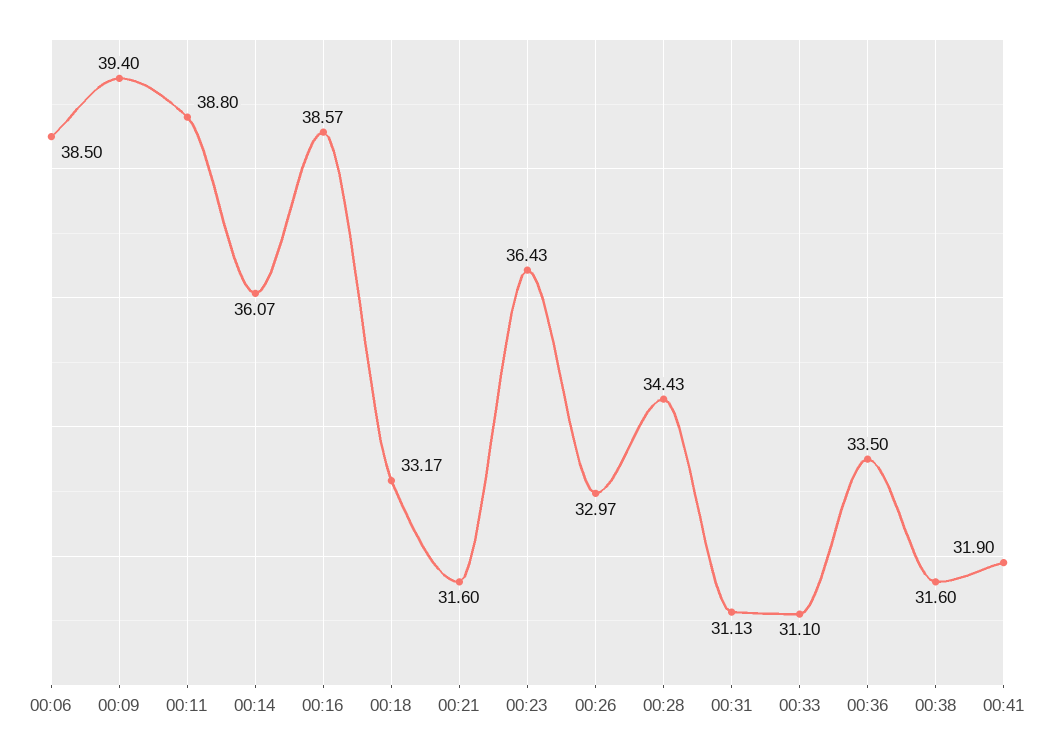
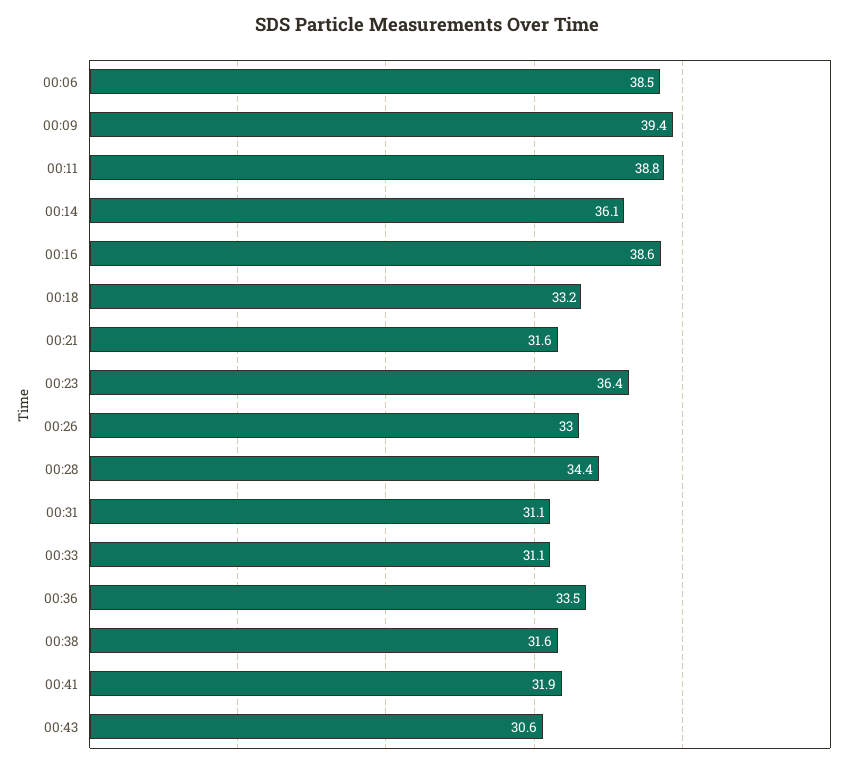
00:43: none -> 30.6

